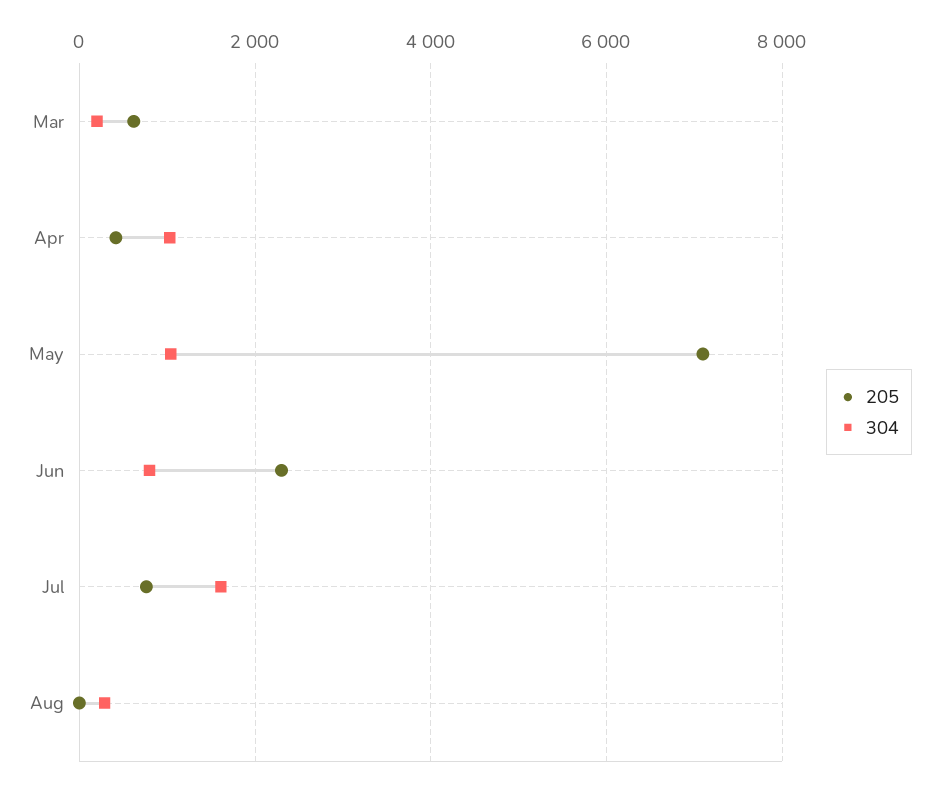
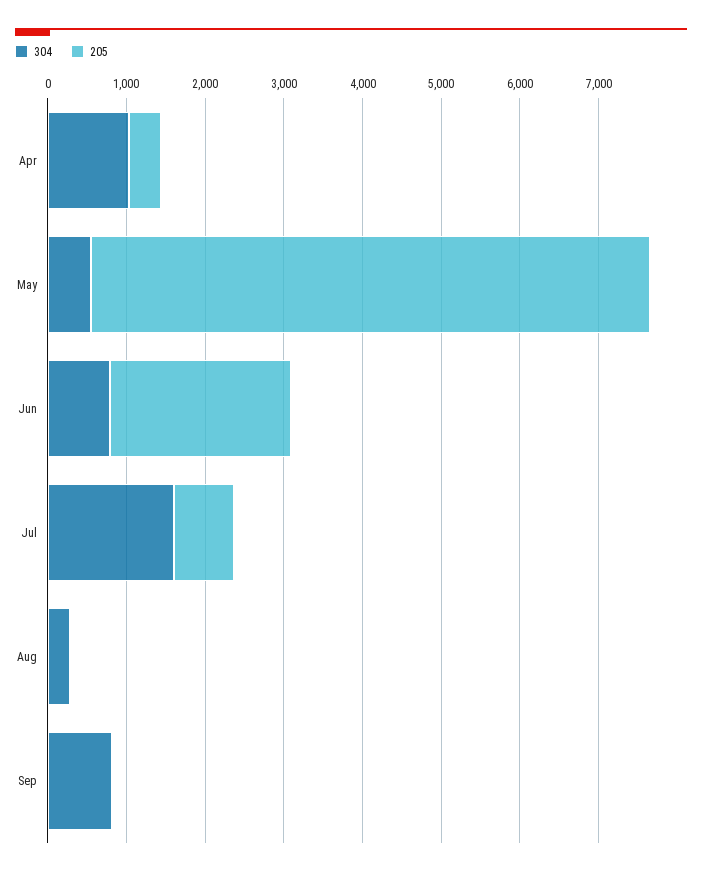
205, Mar: 600 -> none
304, Mar: 200 -> none
304, May: 1000 -> 600
304, Sep: none -> 800
205, Sep: none -> 0

